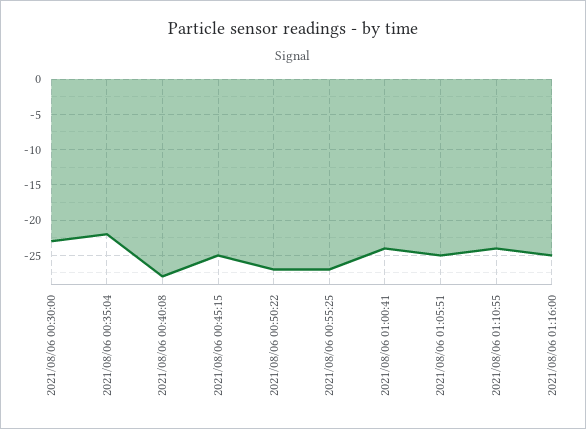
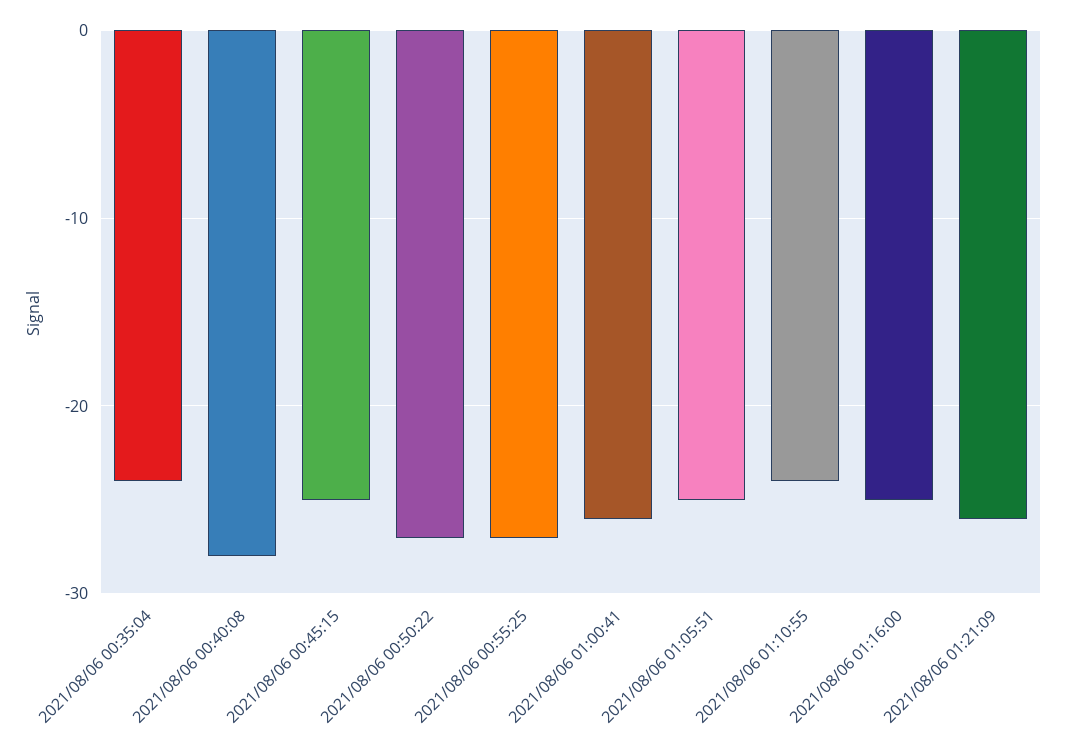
2021/08/06 00:30:00: -23 -> none
2021/08/06 00:35:04: -22 -> -24
2021/08/06 01:00:41: -24 -> -26
2021/08/06 01:21:09: none -> -26

